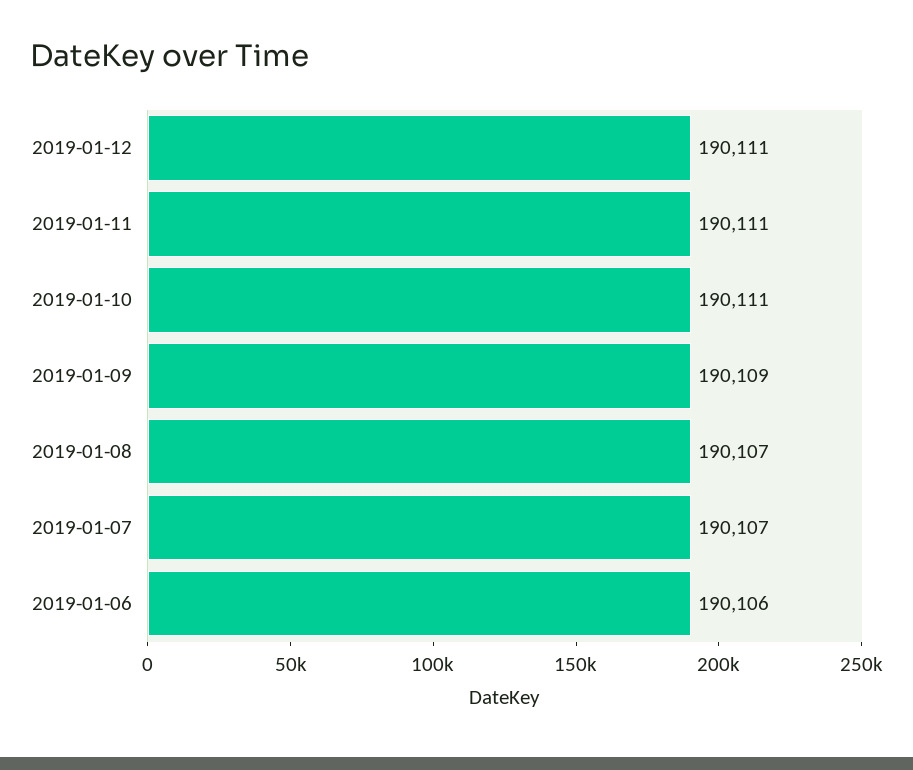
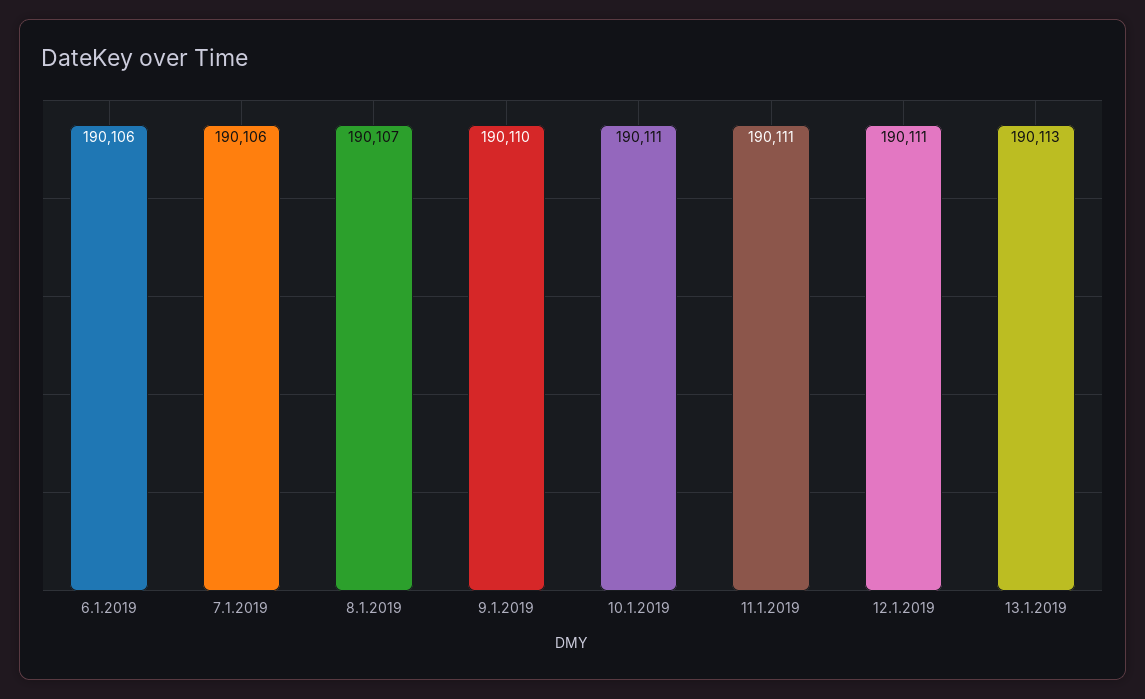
2019-01-09: 190109 -> 190110
2019-01-07: 190107 -> 190106
13.1.2019: none -> 190113

